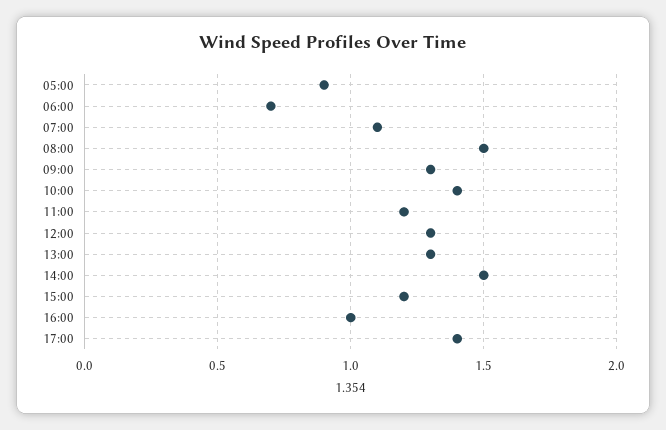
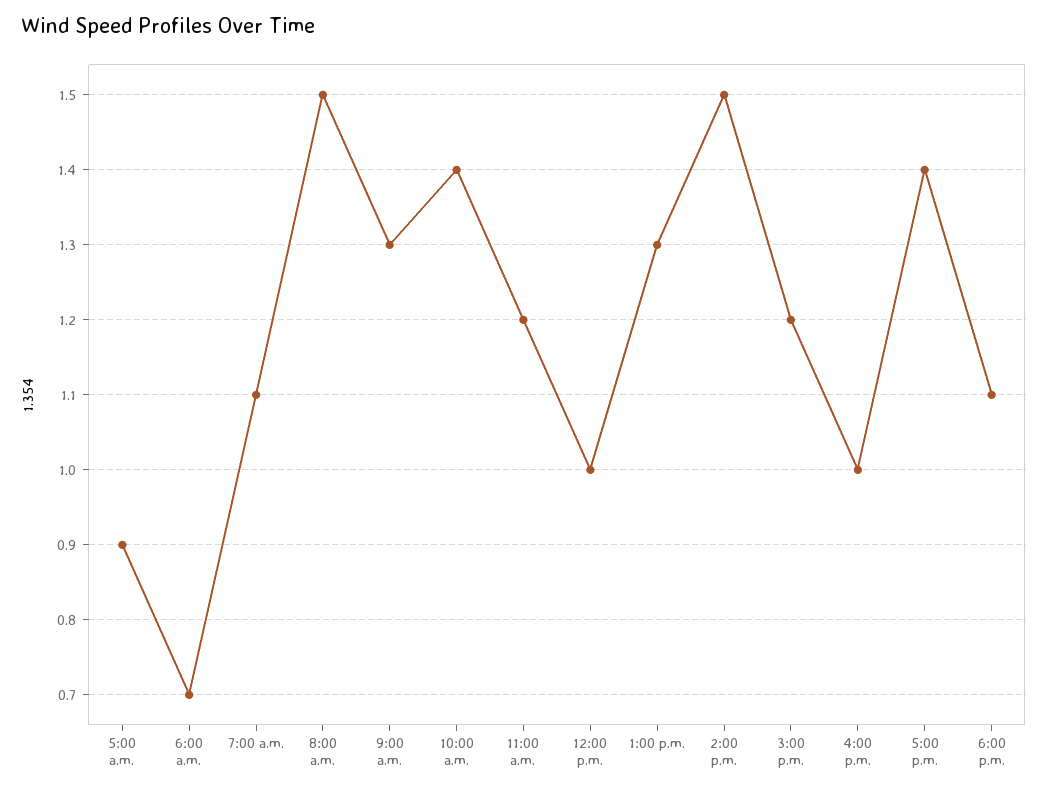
12:00: 1.3 -> 1
6:00 p.m.: none -> 1.1

